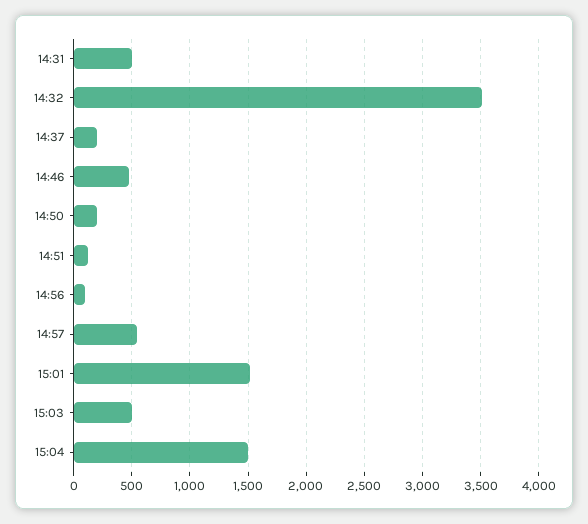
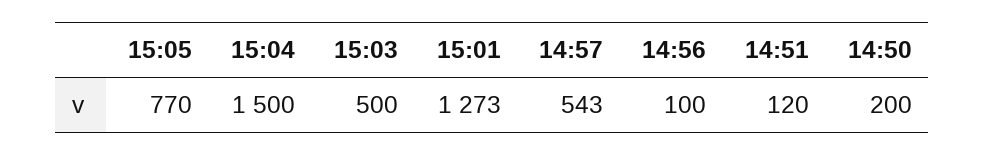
14:31: 500 -> none
14:32: 3500 -> none
14:37: 200 -> none
14:46: 500 -> none
15:01: 1500 -> 1273
15:05: none -> 770

